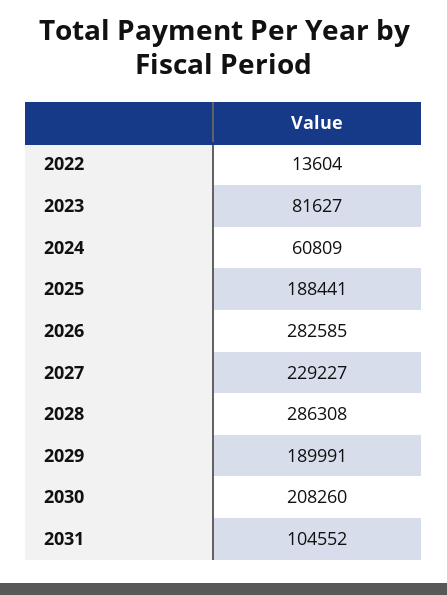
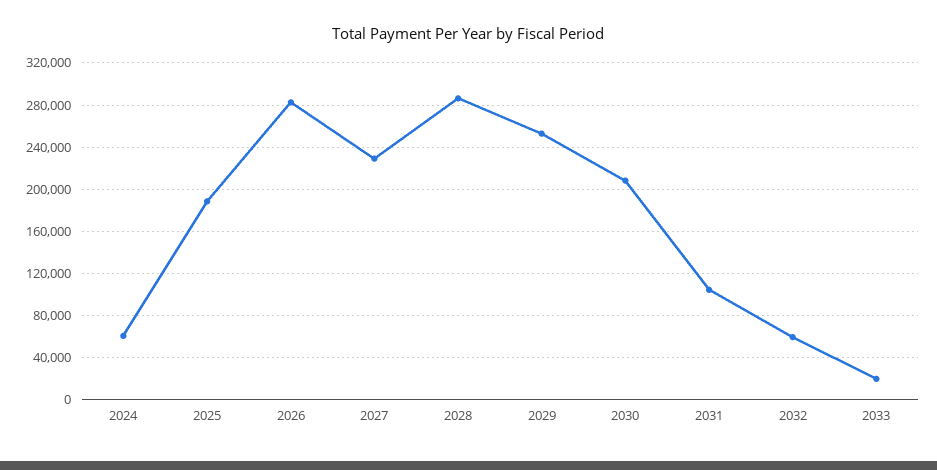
2022: 13604 -> none
2023: 81627 -> none
2029: 189991 -> 250000
2032: none -> 60000
2033: none -> 20000

